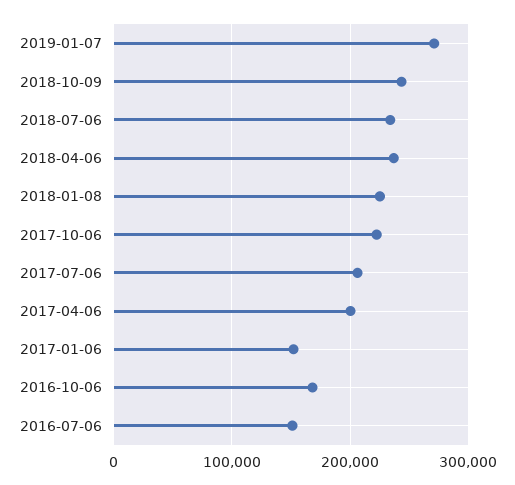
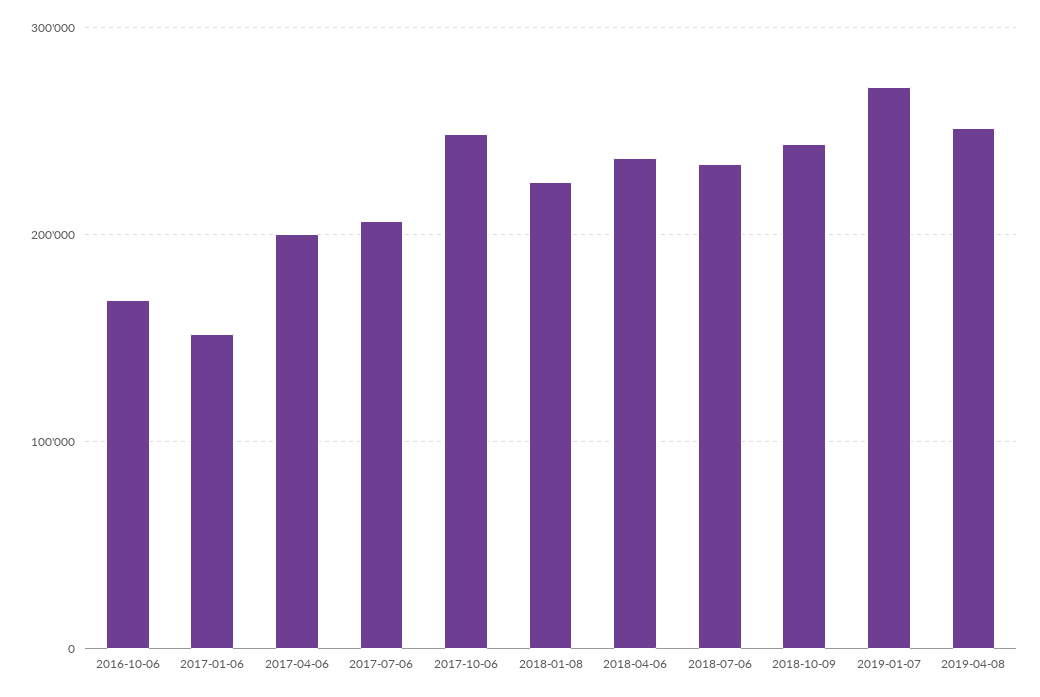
2017-10-06: 220000 -> 250000
2016-07-06: 150000 -> none
2019-04-08: none -> 250000

